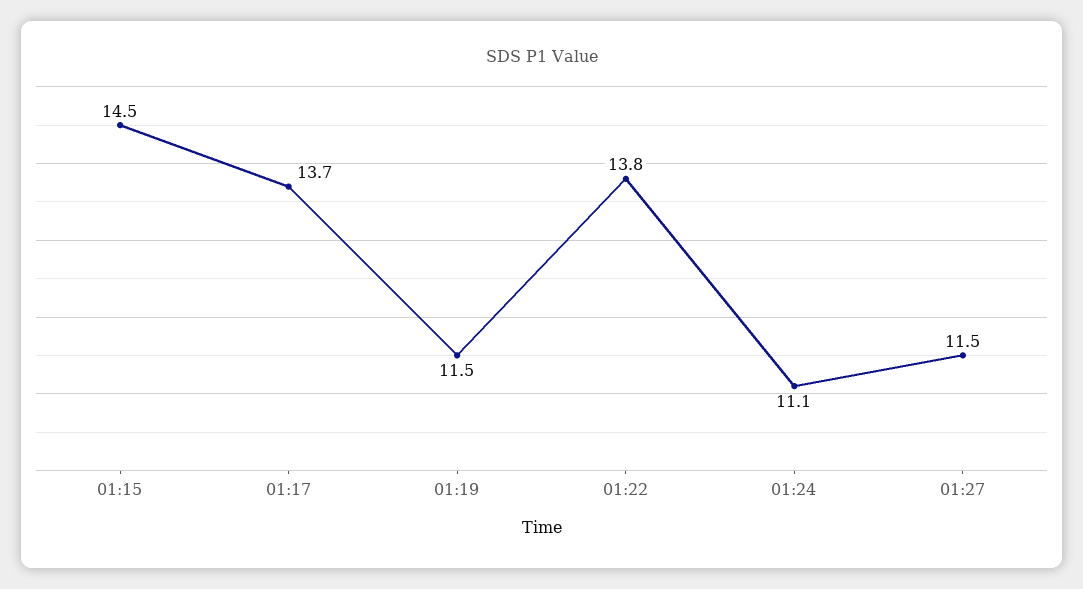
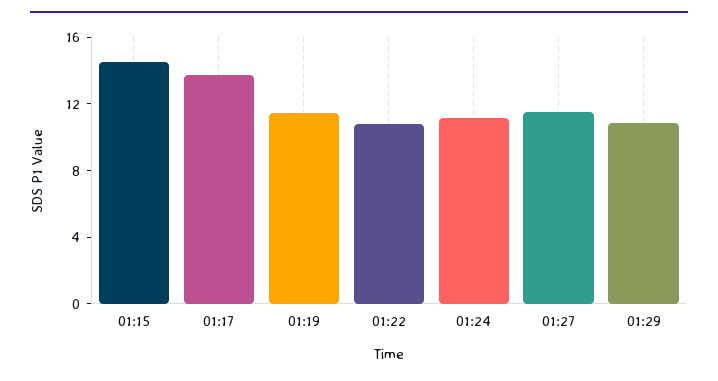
01:22: 13.8 -> 11
01:29: none -> 11

